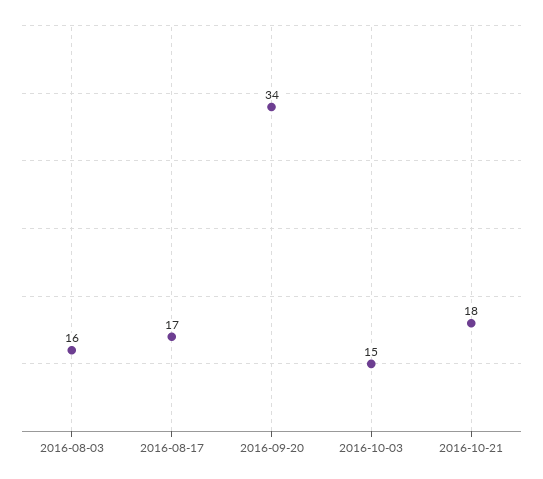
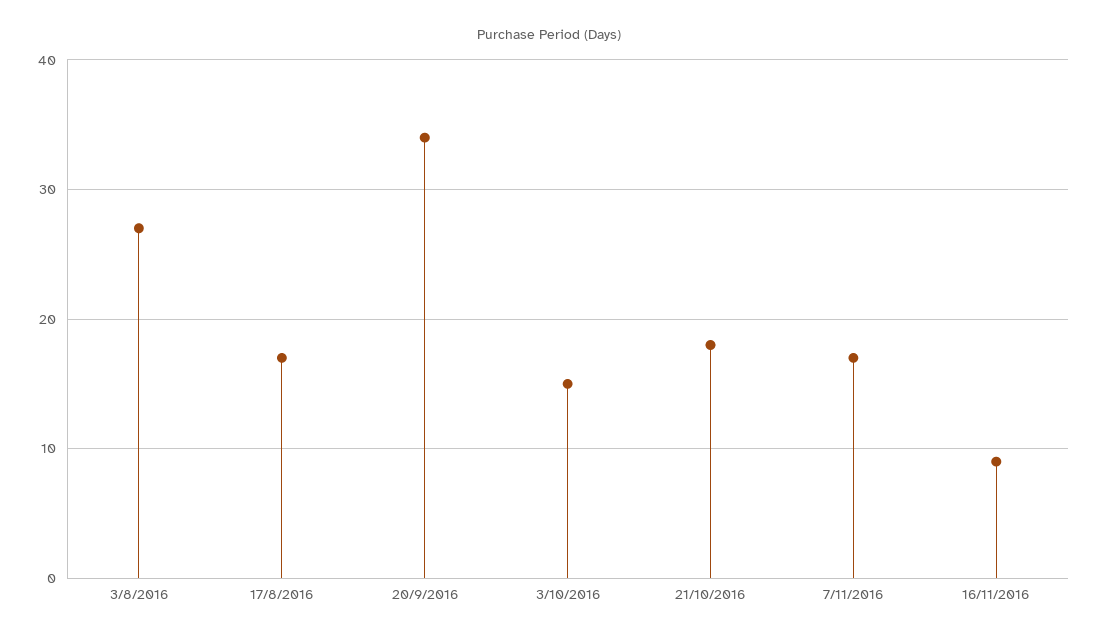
2016-08-03: 16 -> 27
7/11/2016: none -> 17
16/11/2016: none -> 9

